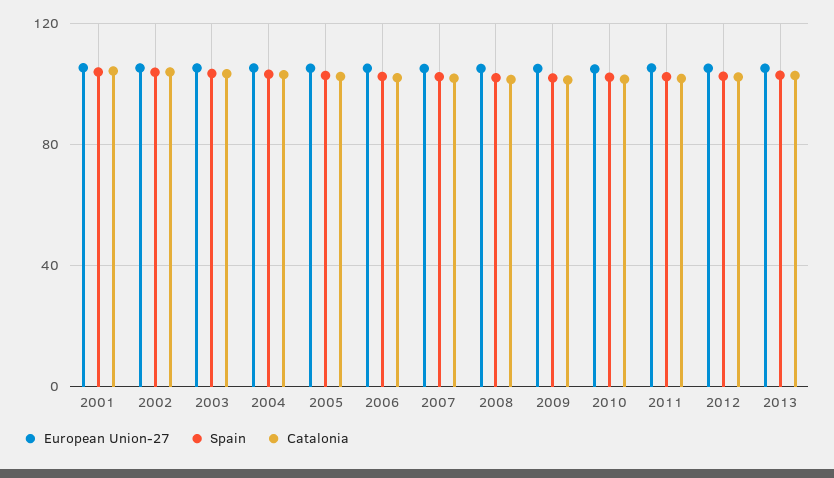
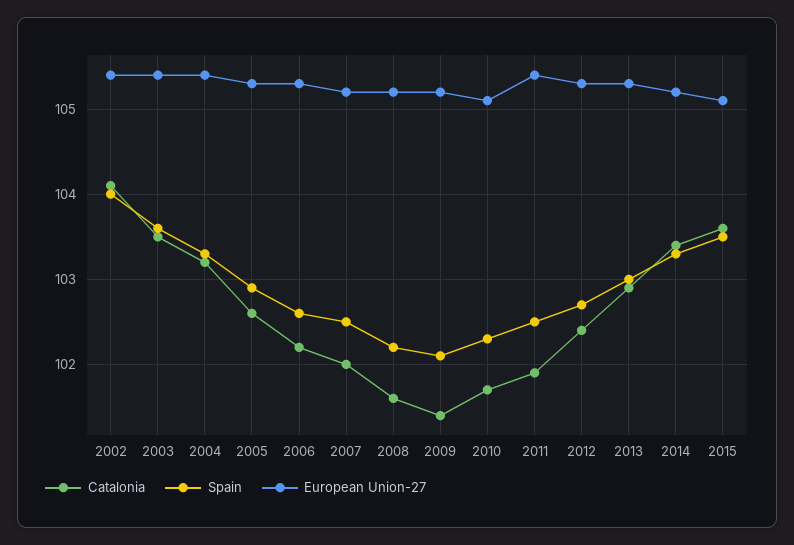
European Union-27, 2001: 105 -> none
Spain, 2001: 105 -> none
Catalonia, 2001: 105 -> none
Catalonia, 2014: none -> 103.4
Spain, 2014: none -> 103.3
European Union-27, 2014: none -> 105.2
Catalonia, 2015: none -> 103.6
Spain, 2015: none -> 103.5
European Union-27, 2015: none -> 105.1

